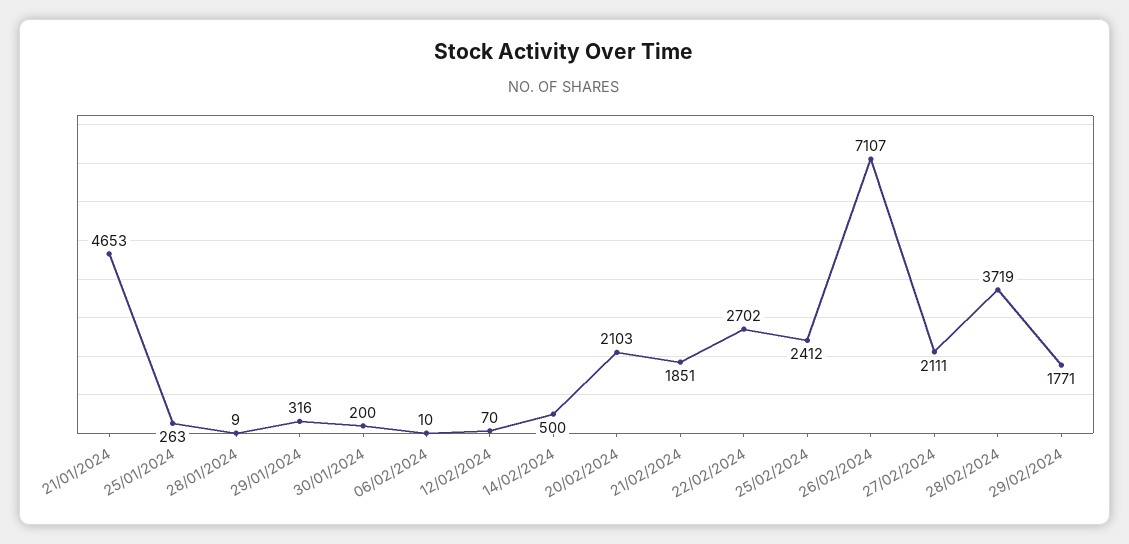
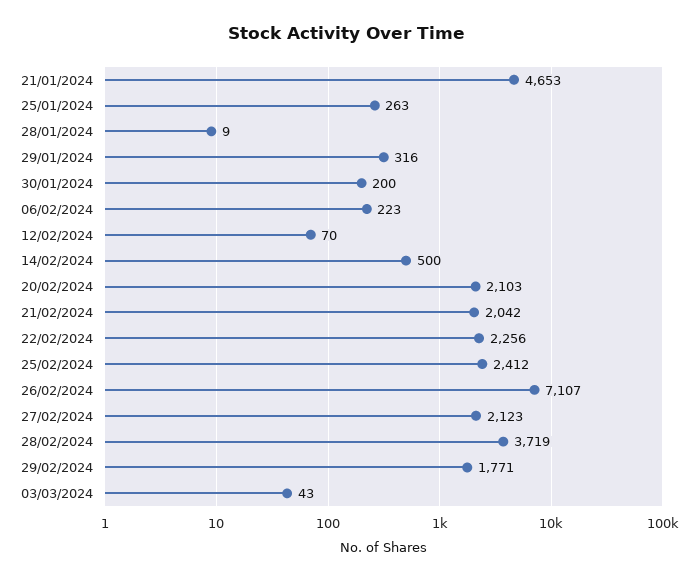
06/02/2024: 10 -> 223
21/02/2024: 1851 -> 2042
22/02/2024: 2702 -> 2256
27/02/2024: 2111 -> 2123
03/03/2024: none -> 43

